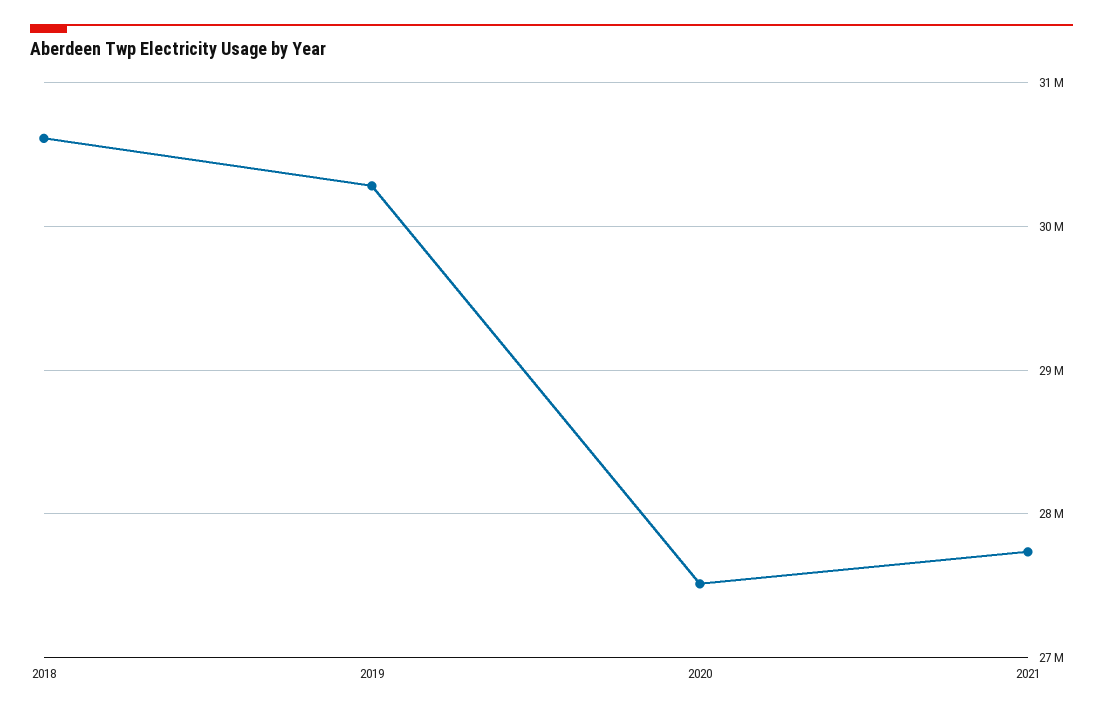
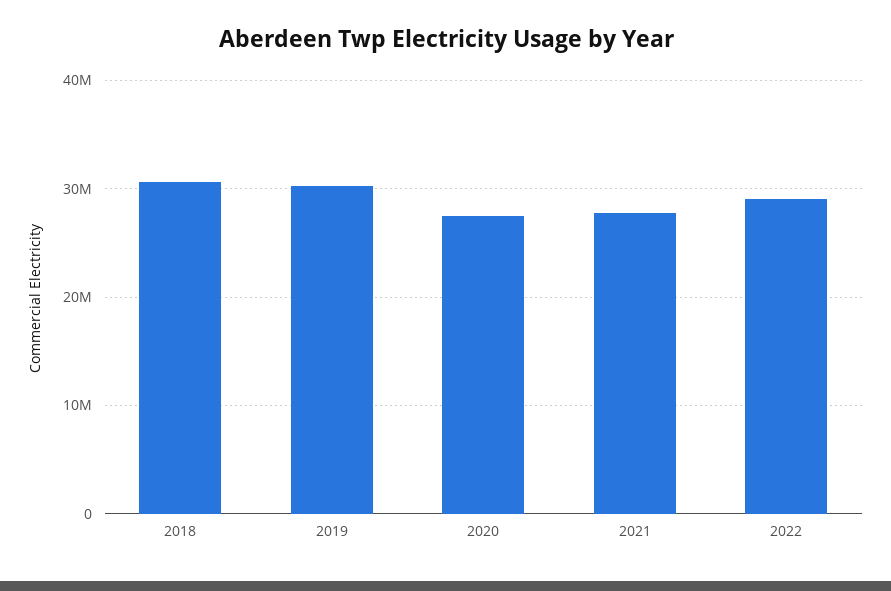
2022: none -> 29000000

